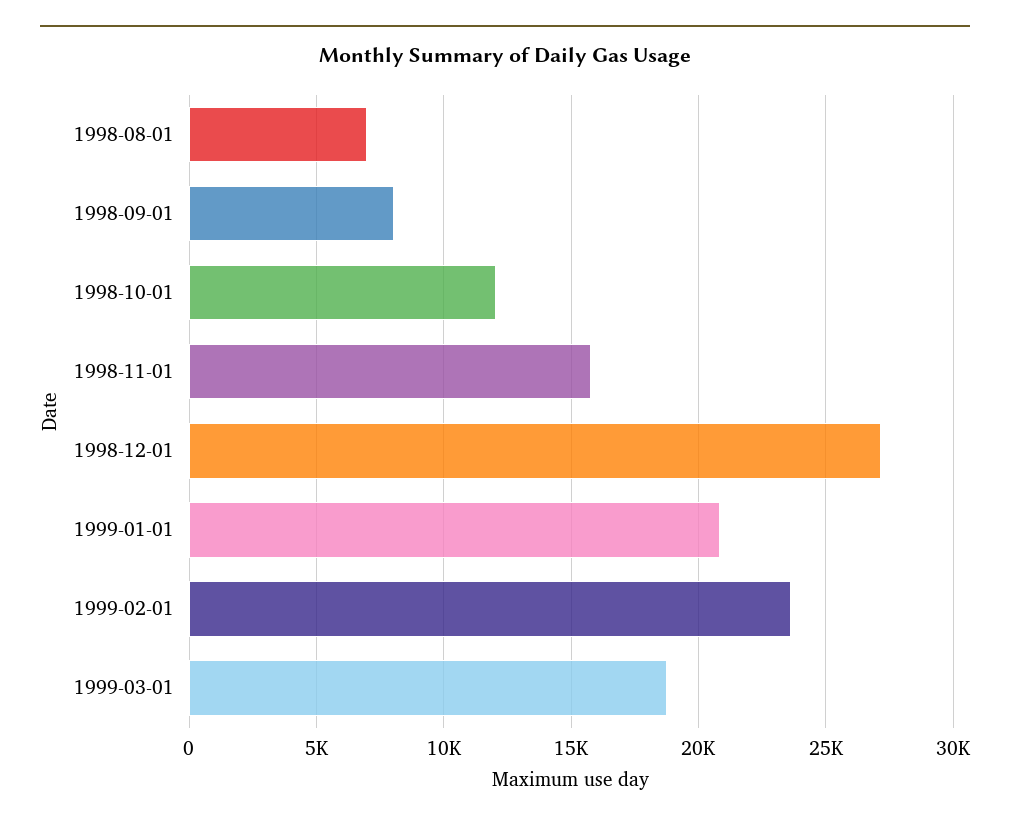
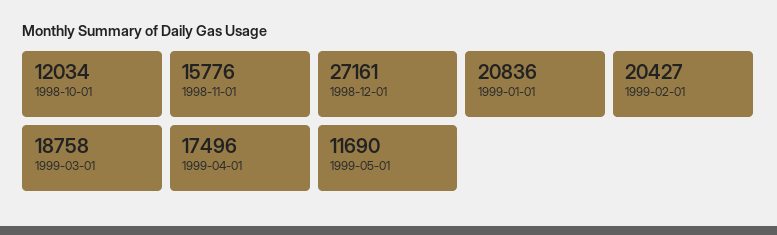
1998-08-01: 7000 -> none
1998-09-01: 8000 -> none
1999-02-01: 23500 -> 20427
1999-04-01: none -> 17496
1999-05-01: none -> 11690

